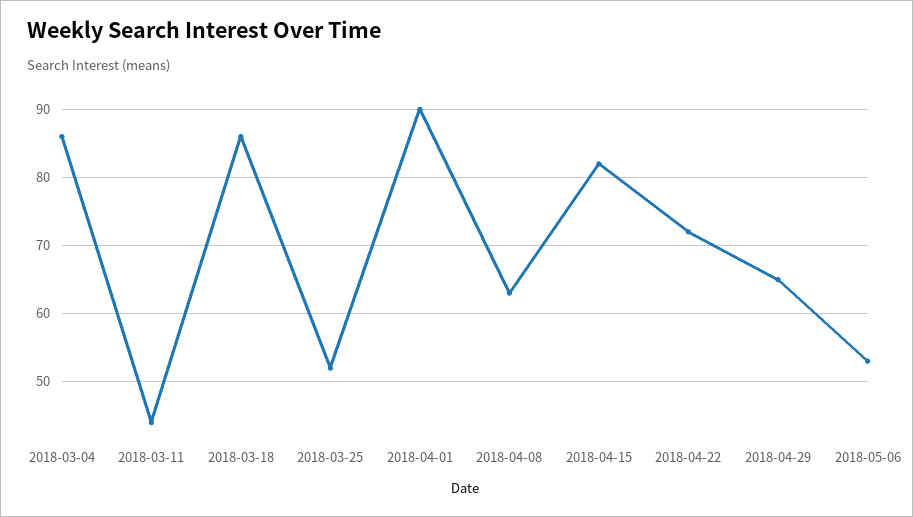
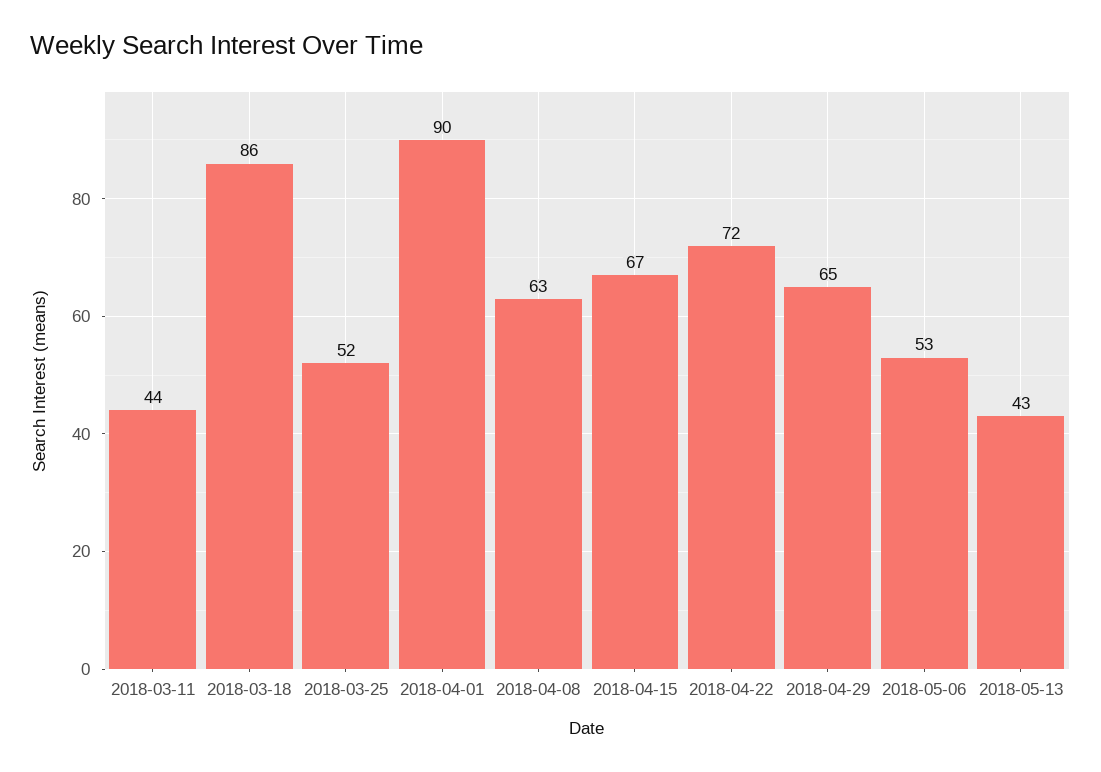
2018-03-04: 86 -> none
2018-04-15: 82 -> 67
2018-05-13: none -> 43

